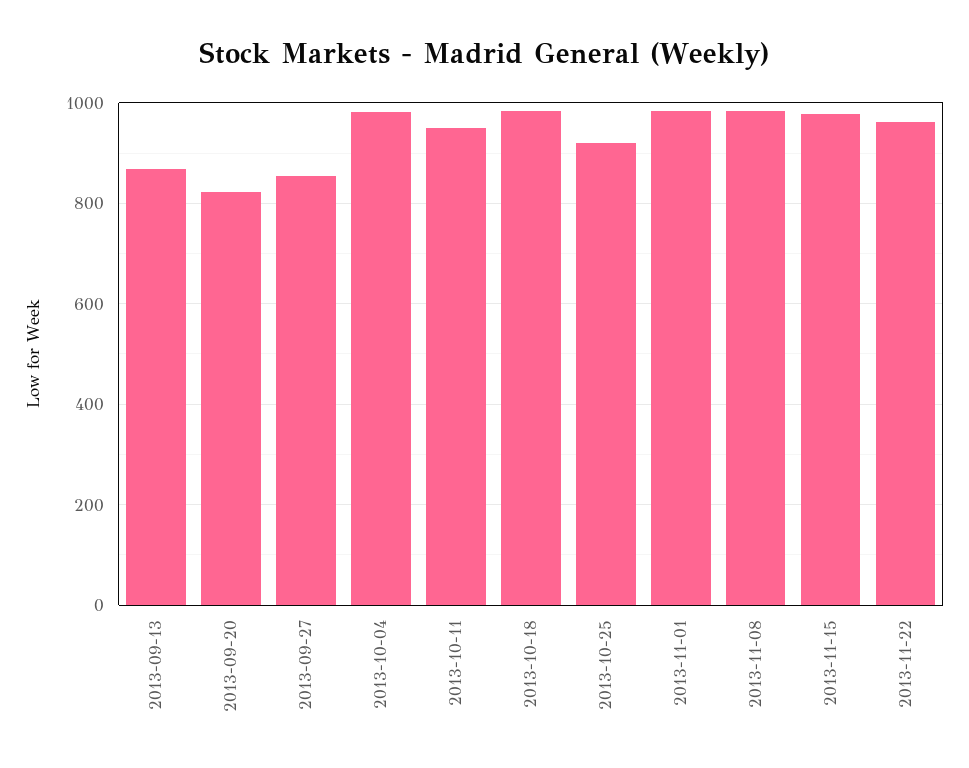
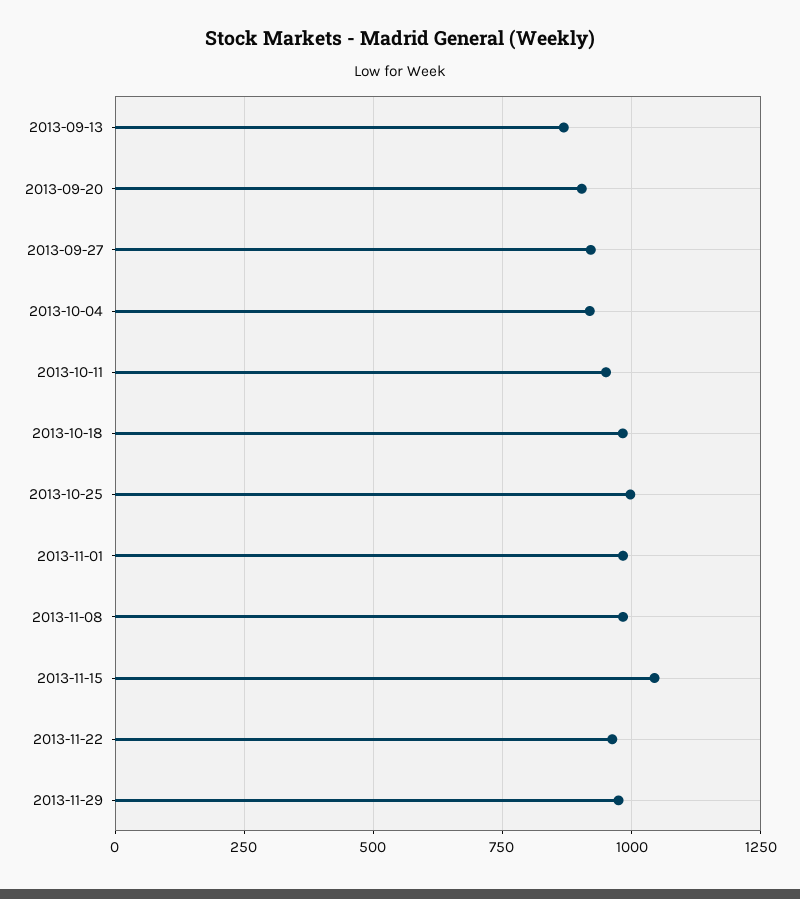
2013-09-20: 820 -> 900
2013-09-27: 860 -> 925
2013-10-04: 980 -> 925
2013-10-25: 920 -> 1000
2013-11-15: 980 -> 1050
2013-11-29: none -> 975

